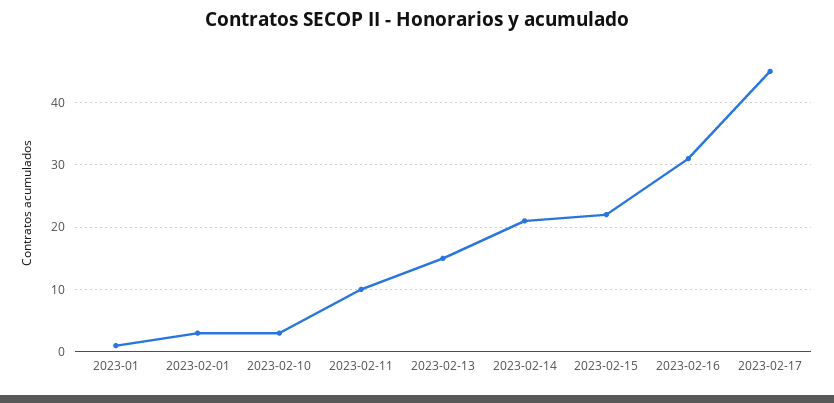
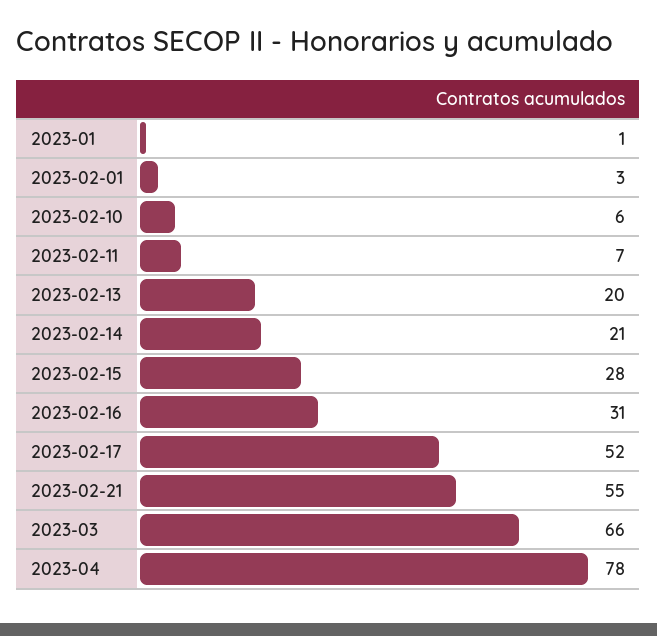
2023-02-10: 3 -> 6
2023-02-11: 10 -> 7
2023-02-13: 15 -> 20
2023-02-15: 22 -> 28
2023-02-17: 45 -> 52
2023-02-21: none -> 55
2023-03: none -> 66
2023-04: none -> 78

